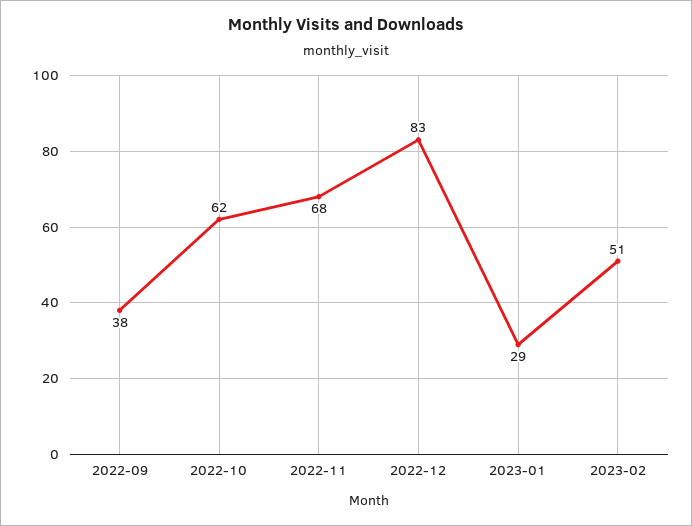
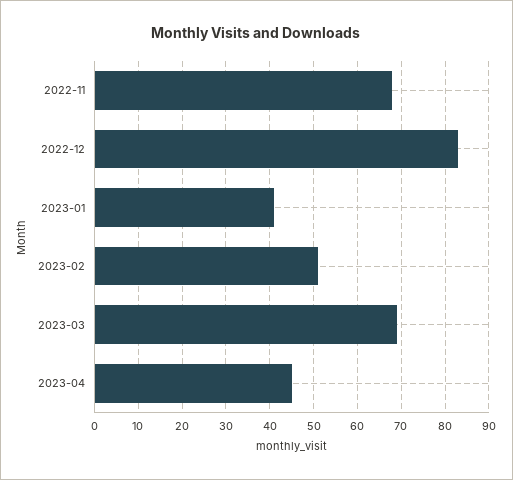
2022-09: 38 -> none
2022-10: 62 -> none
2023-01: 29 -> 40
2023-03: none -> 70
2023-04: none -> 45

